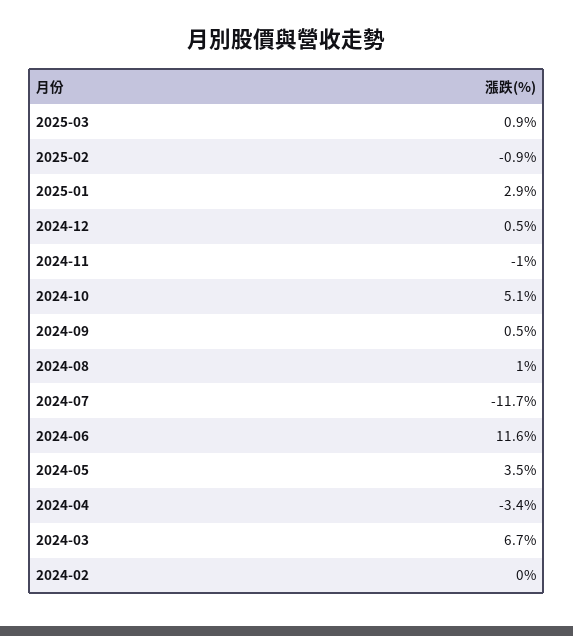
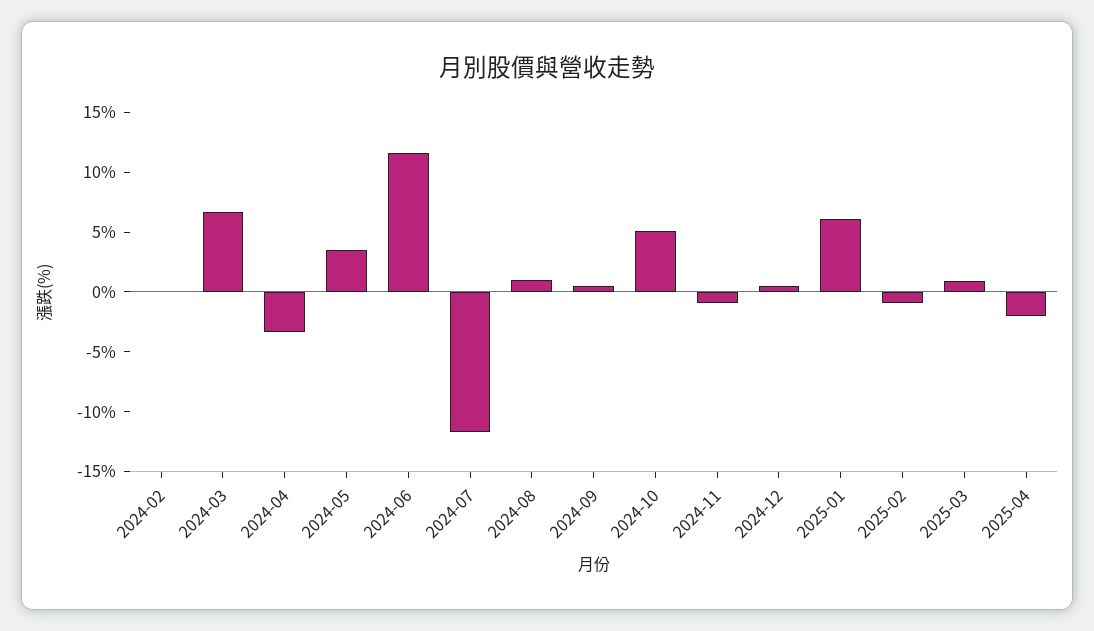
2025-01: 2.9 -> 6
2025-04: none -> -2

